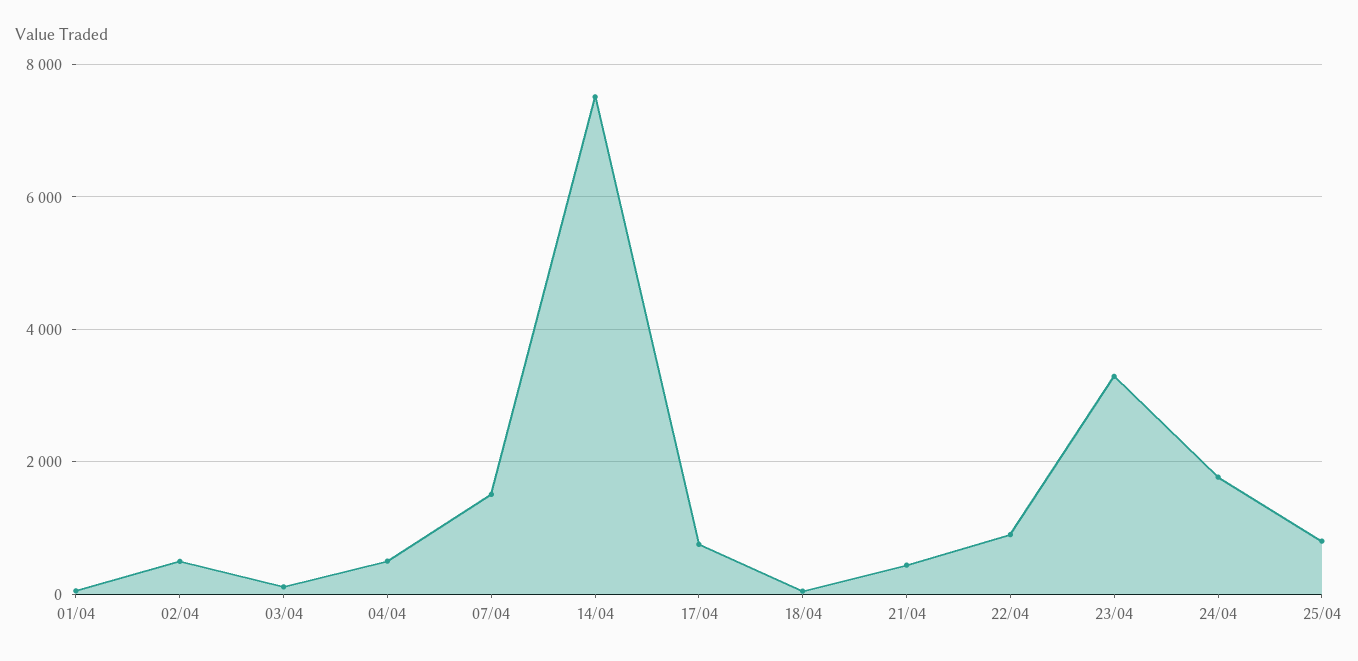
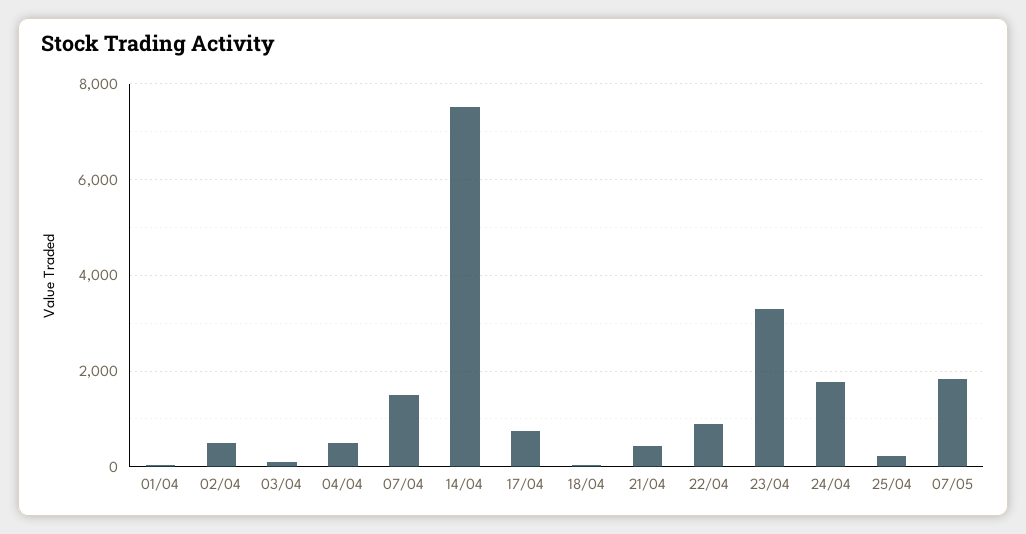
25/04: 800 -> 200
07/05: none -> 1800

